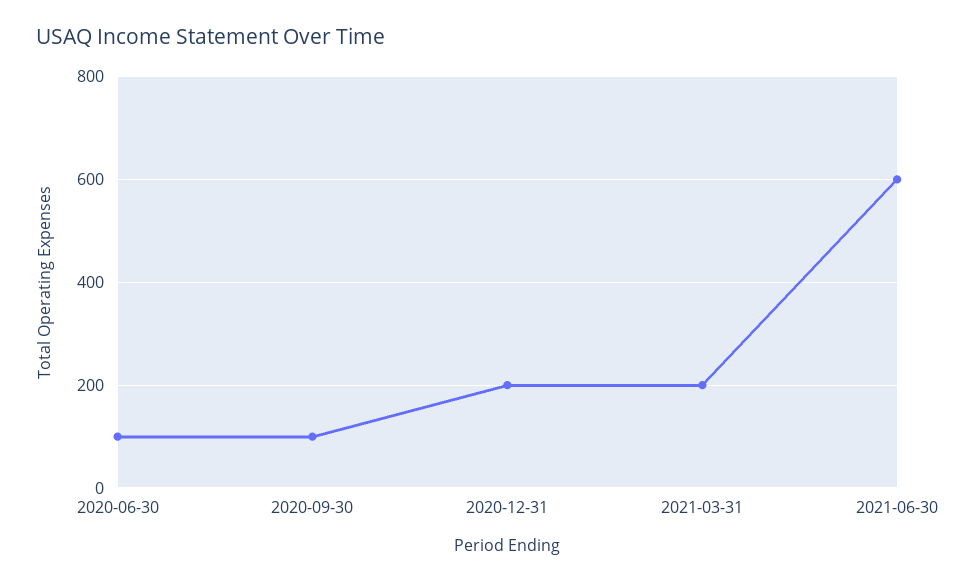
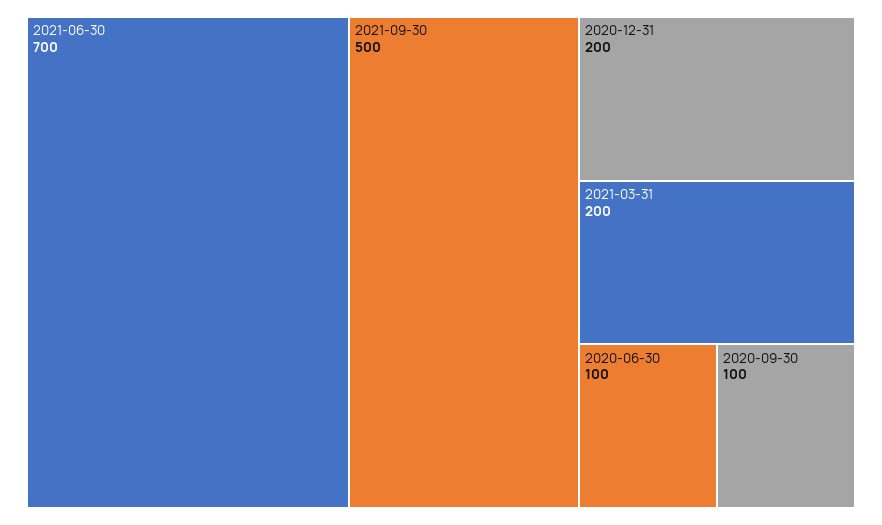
2021-06-30: 600 -> 700
2021-09-30: none -> 500

